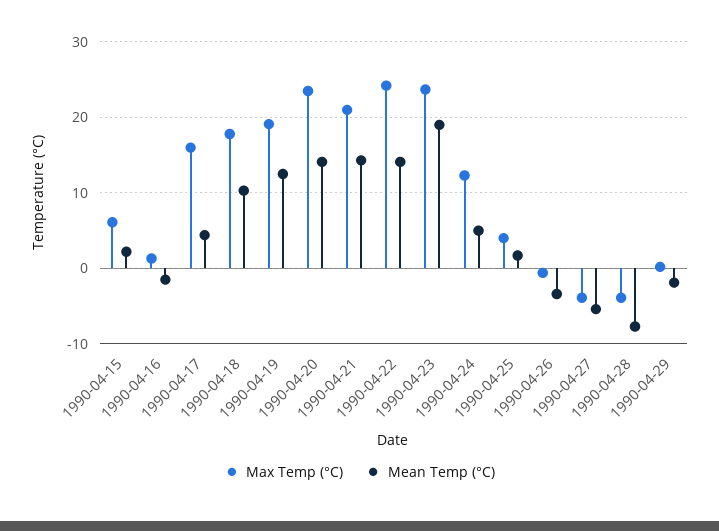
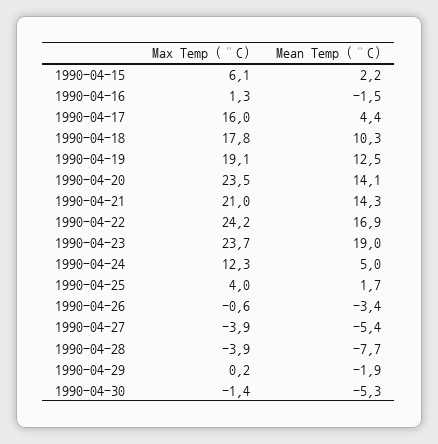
Mean Temp (°C), 1990-04-22: 14 -> 16.9
Max Temp (°C), 1990-04-30: none -> -1.4
Mean Temp (°C), 1990-04-30: none -> -5.3

